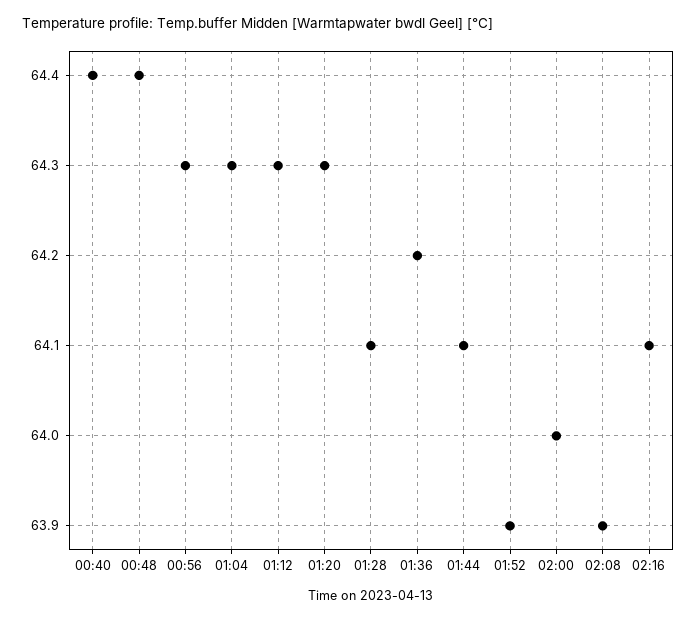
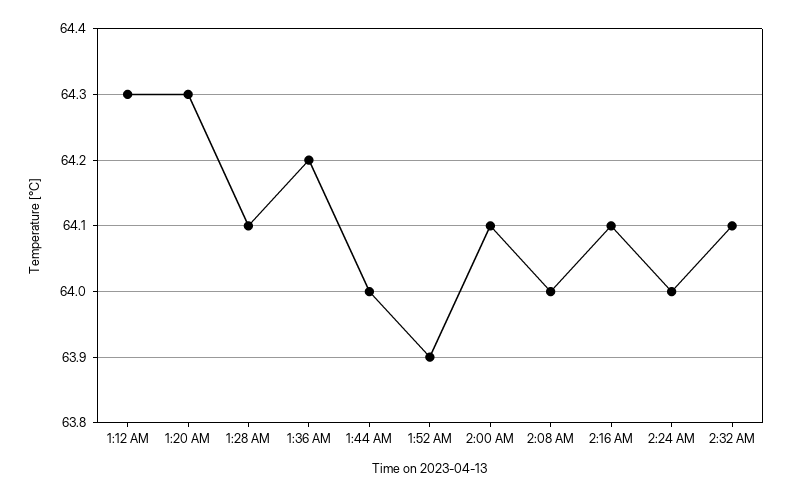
00:40: 64.4 -> none
00:48: 64.4 -> none
00:56: 64.3 -> none
01:04: 64.3 -> none
01:44: 64.1 -> 64
02:00: 64 -> 64.1
02:08: 63.9 -> 64
2:24 AM: none -> 64
2:32 AM: none -> 64.1

